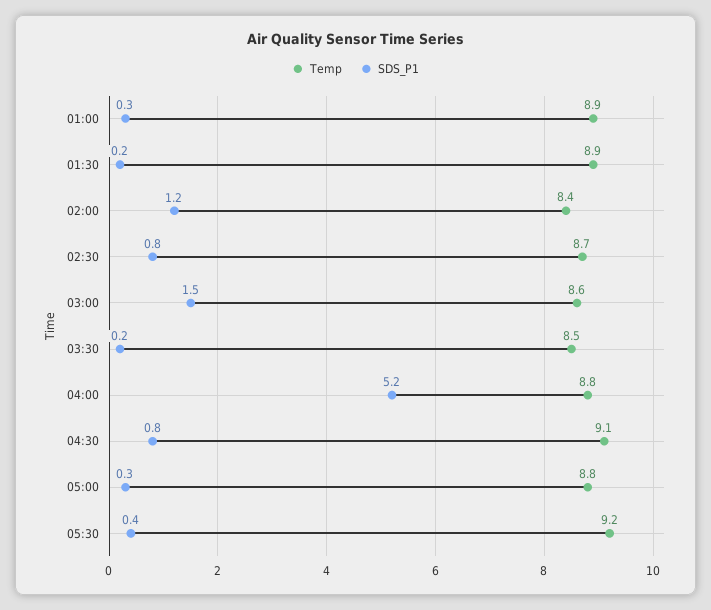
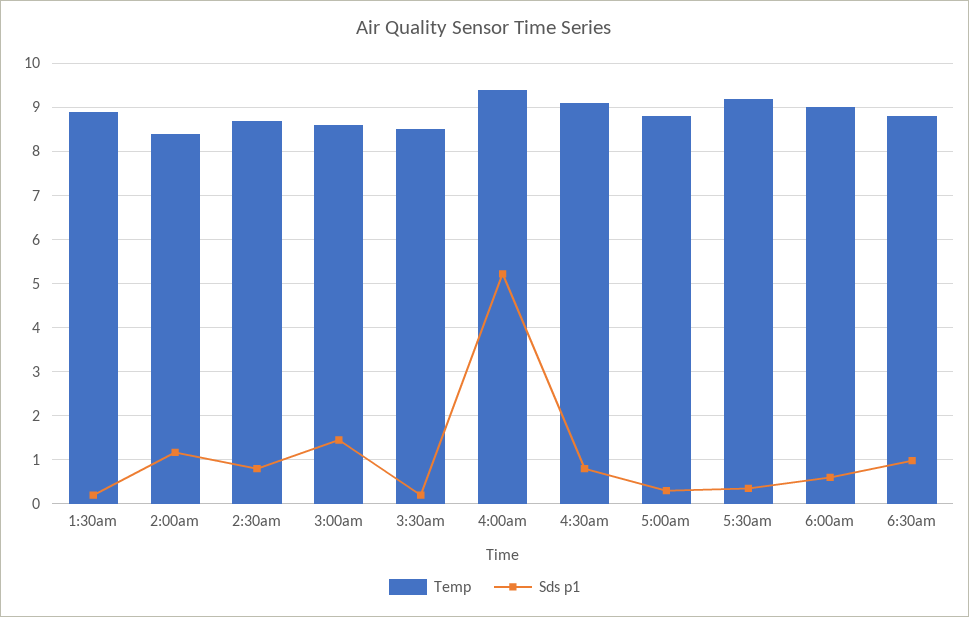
Temp, 01:00: 8.9 -> none
SDS_P1, 01:00: 0.3 -> none
Temp, 04:00: 8.8 -> 9.4
Temp, 6:00am: none -> 9
SDS_P1, 6:00am: none -> 0.6
Temp, 6:30am: none -> 8.8
SDS_P1, 6:30am: none -> 1

